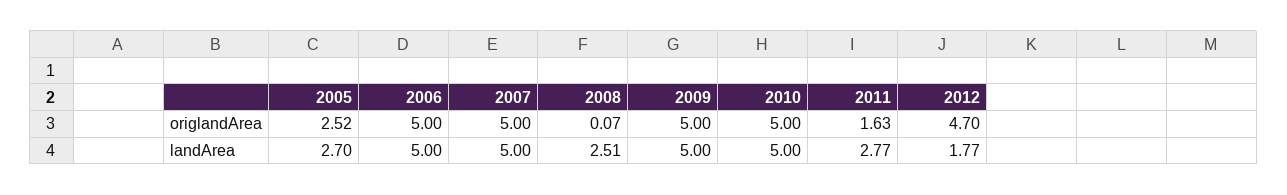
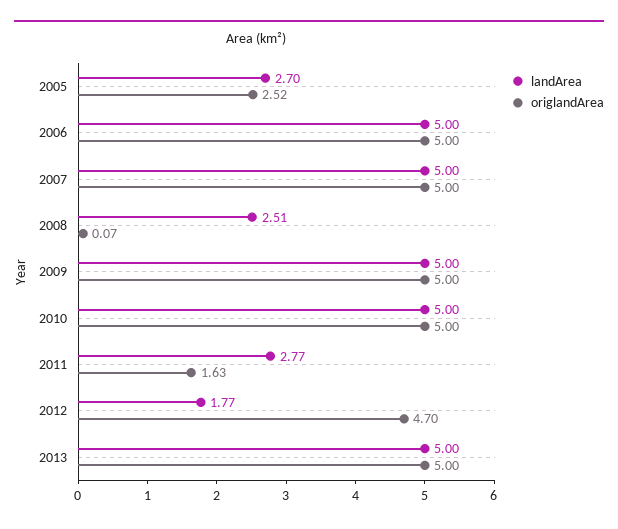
landArea, 2013: none -> 5
origlandArea, 2013: none -> 5

